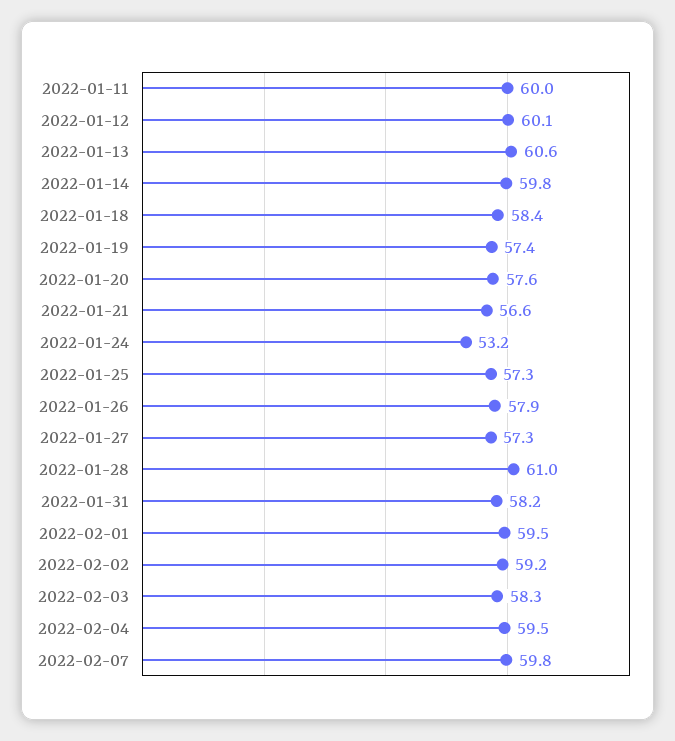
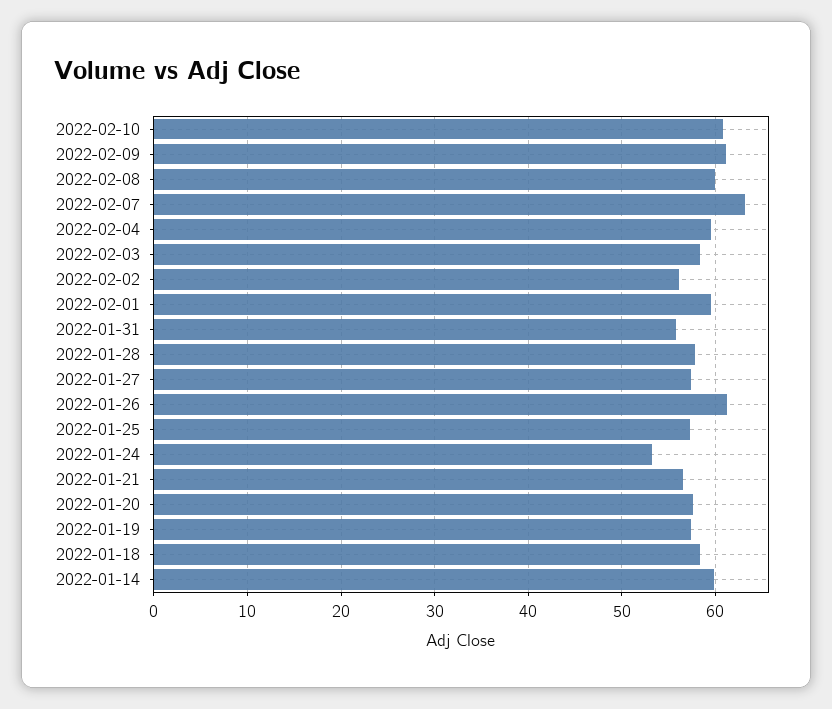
2022-01-11: 60 -> none
2022-01-12: 60.1 -> none
2022-01-13: 60.6 -> none
2022-01-26: 57.9 -> 61
2022-01-28: 61 -> 58
2022-01-31: 58.2 -> 56
2022-02-02: 59.2 -> 56
2022-02-07: 59.8 -> 63
2022-02-10: none -> 61
2022-02-09: none -> 61
2022-02-08: none -> 60

